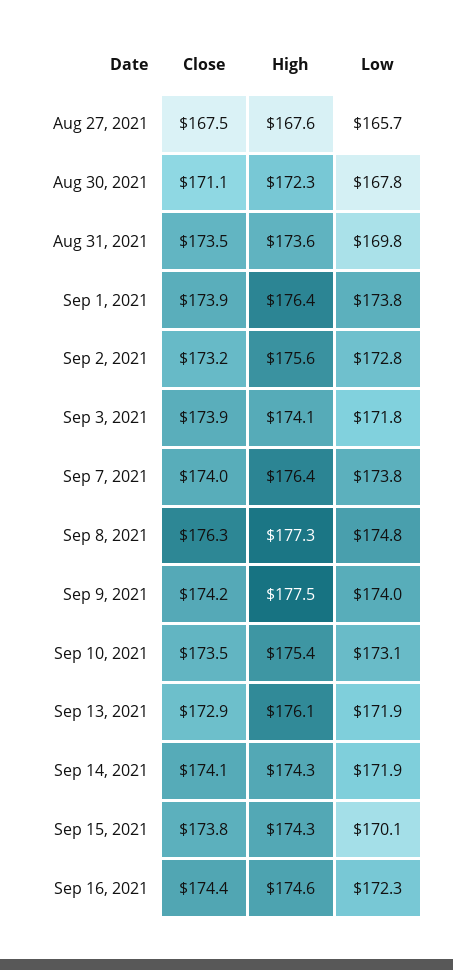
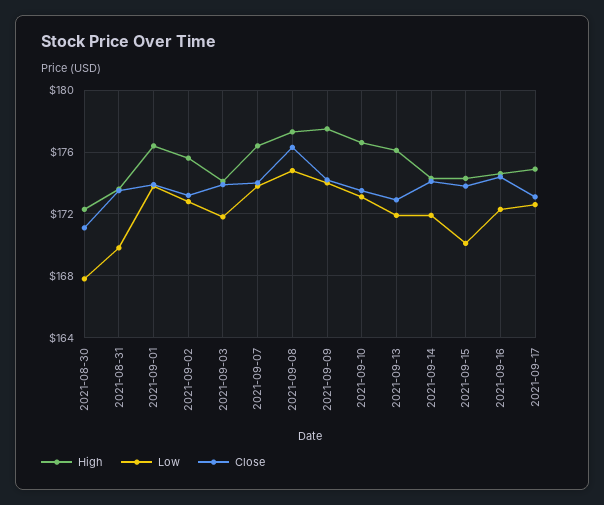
Close, Aug 27, 2021: 167.5 -> none
High, Aug 27, 2021: 167.6 -> none
Low, Aug 27, 2021: 165.7 -> none
High, Sep 10, 2021: 175.4 -> 176.5
High, 2021-09-17: none -> 175
Low, 2021-09-17: none -> 172.5
Close, 2021-09-17: none -> 173

